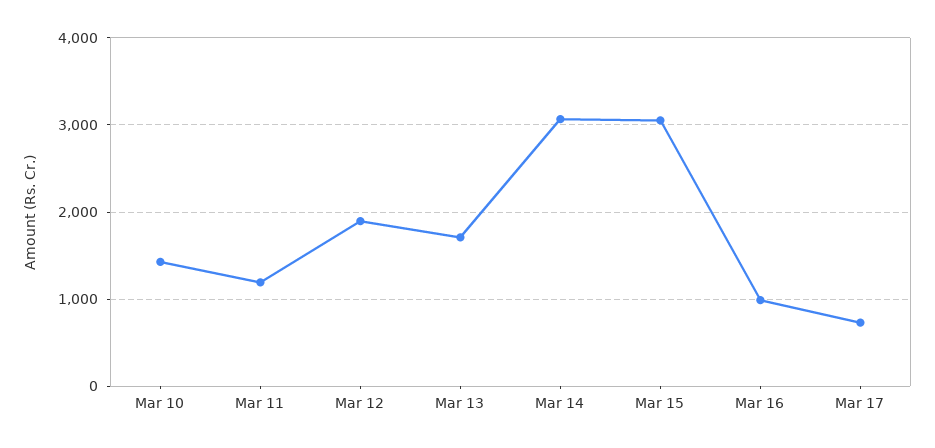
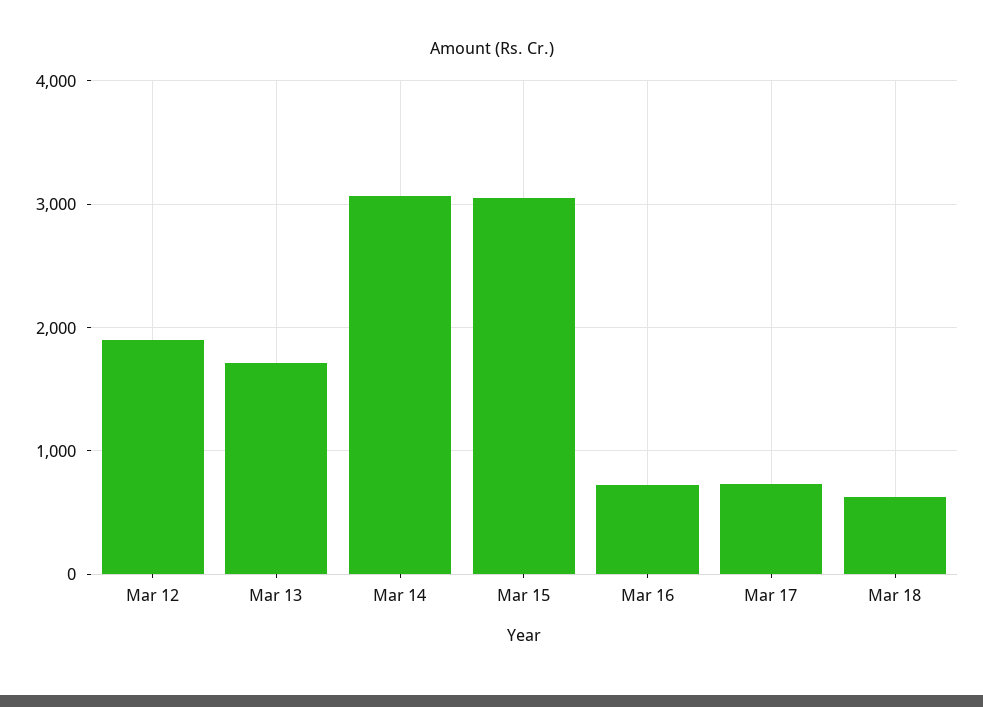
Mar 10: 1400 -> none
Mar 11: 1200 -> none
Mar 16: 1000 -> 700
Mar 18: none -> 600

